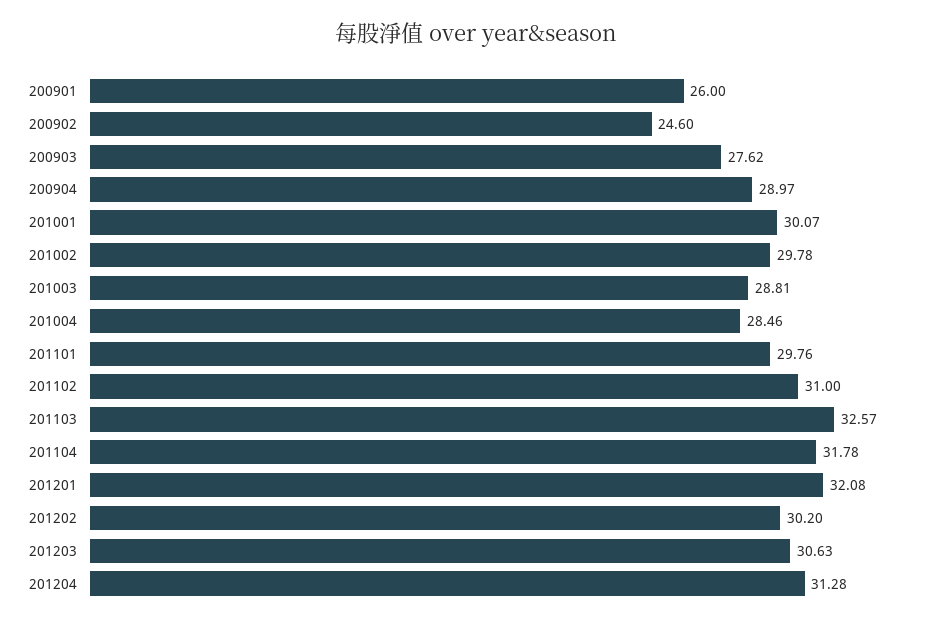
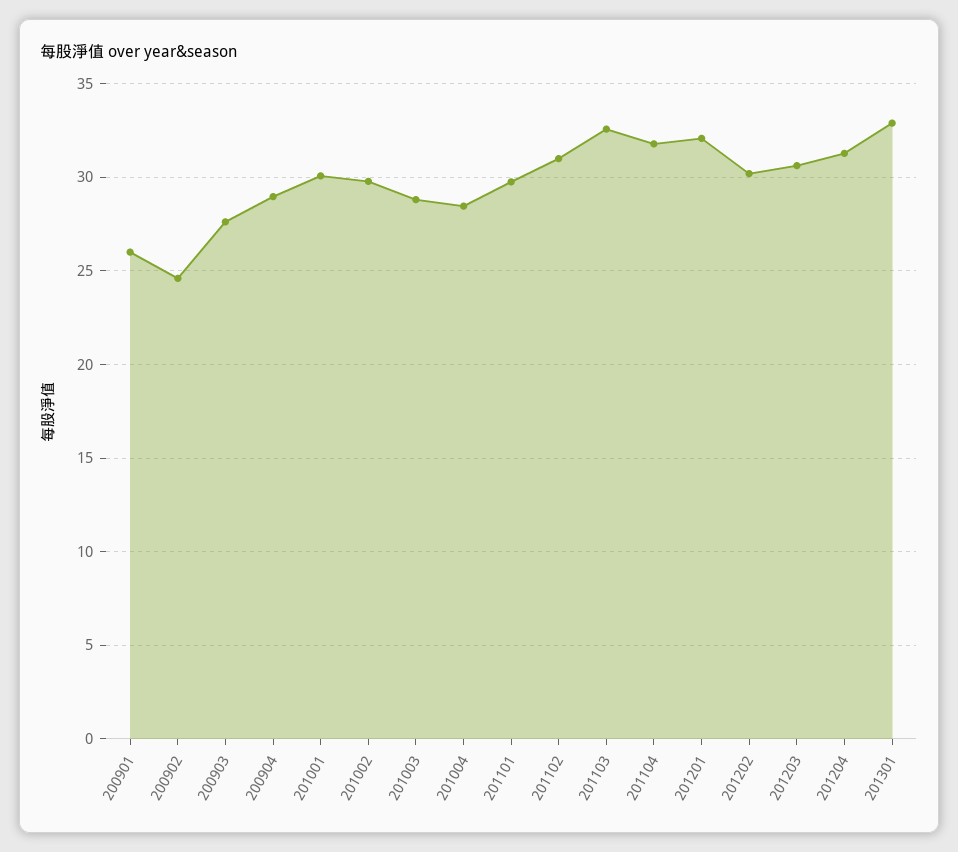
201301: none -> 33

